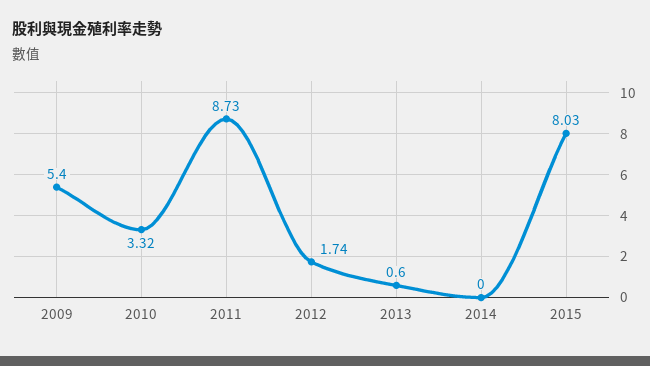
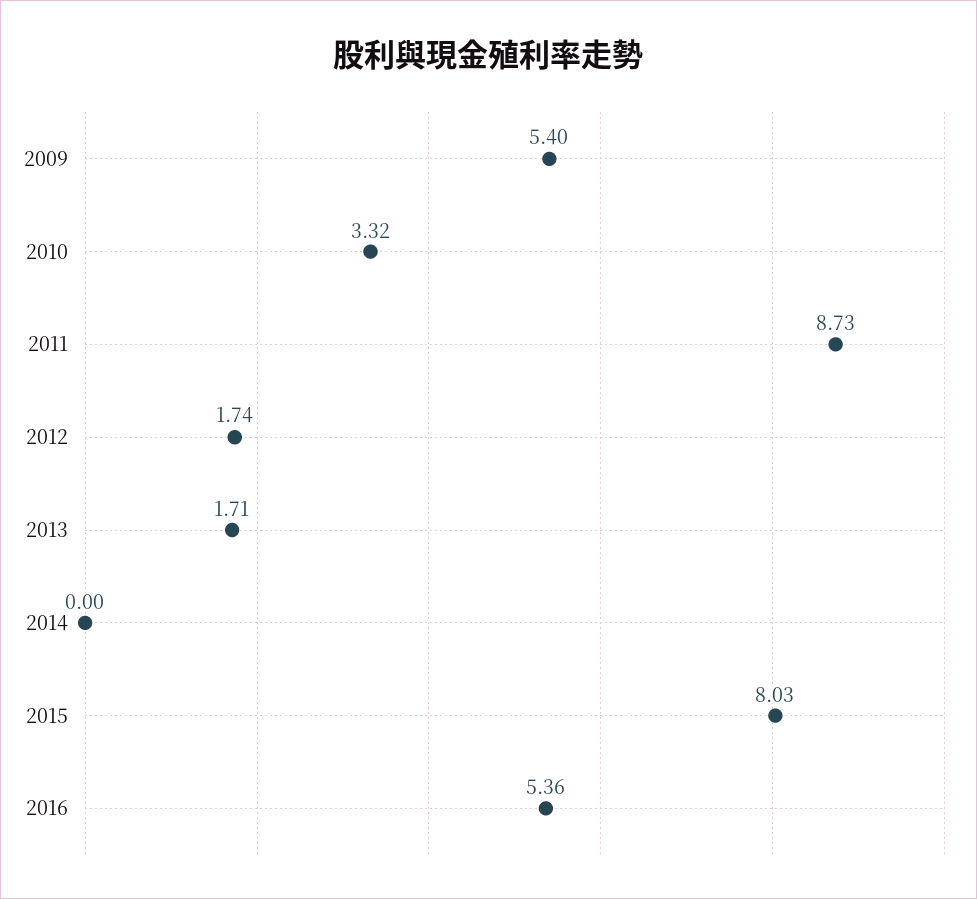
2013: 0.6 -> 1.71
2016: none -> 5.36

